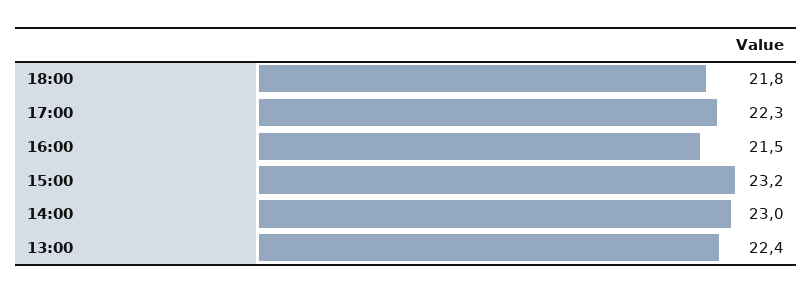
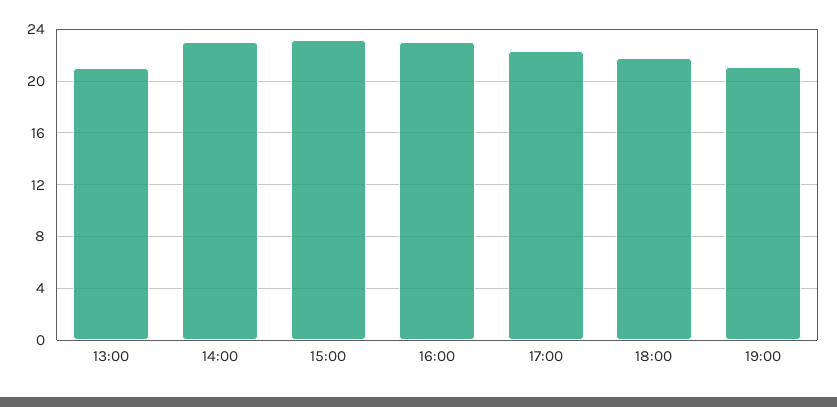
16:00: 21.5 -> 23
13:00: 22.4 -> 21
19:00: none -> 21

